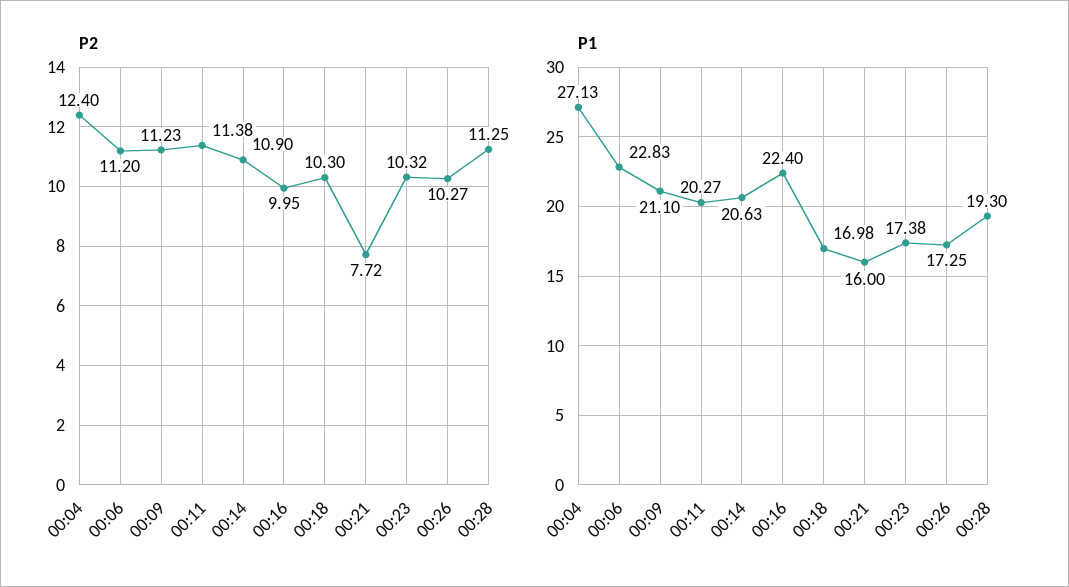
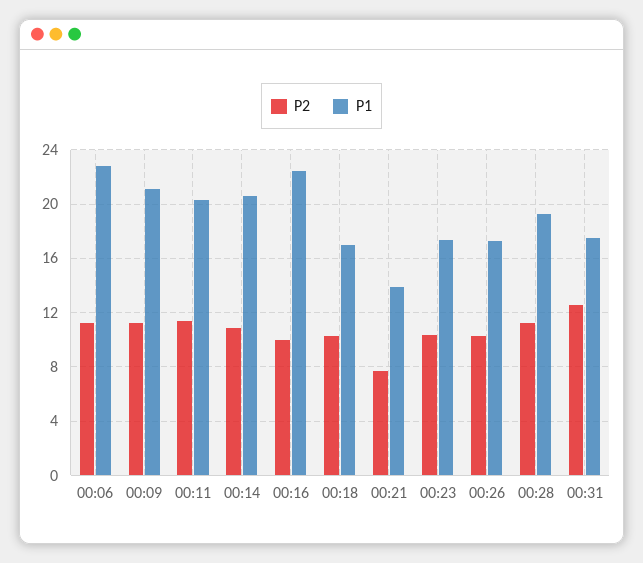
P2, 00:04: 12.4 -> none
P1, 00:04: 27.13 -> none
P1, 00:21: 16 -> 14
P2, 00:31: none -> 12.5
P1, 00:31: none -> 17.5

